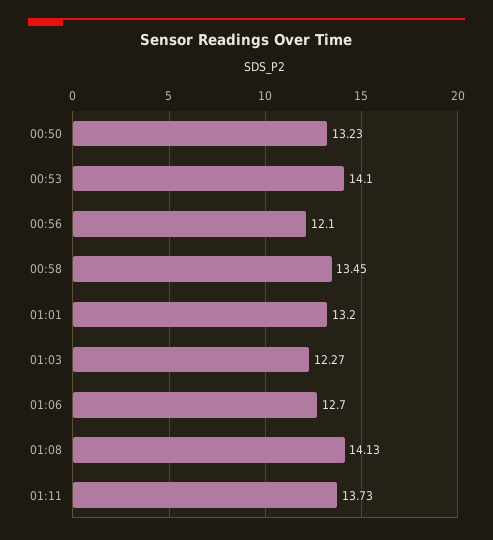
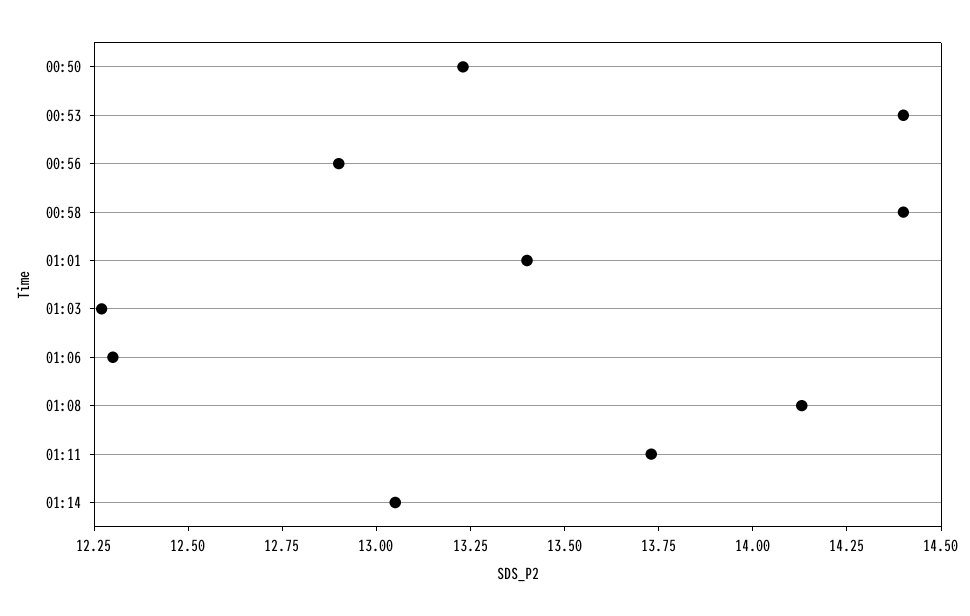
00:53: 14.1 -> 14.4
00:56: 12.1 -> 12.9
00:58: 13.45 -> 14.4
01:01: 13.2 -> 13.4
01:06: 12.7 -> 12.3
01:14: none -> 13.05

